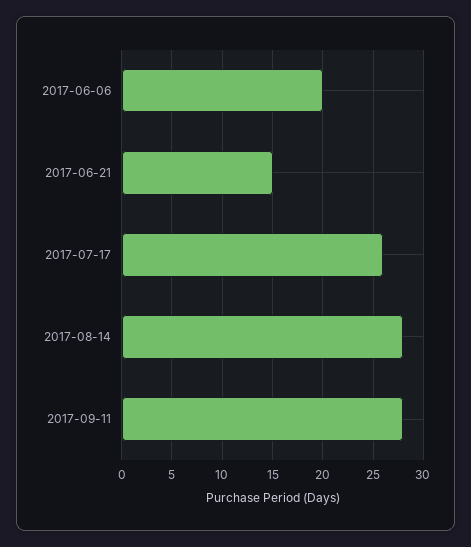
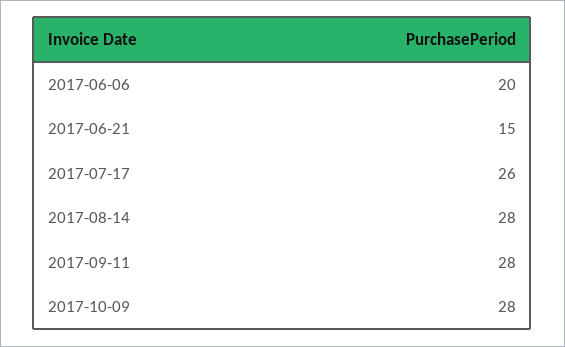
2017-10-09: none -> 28

